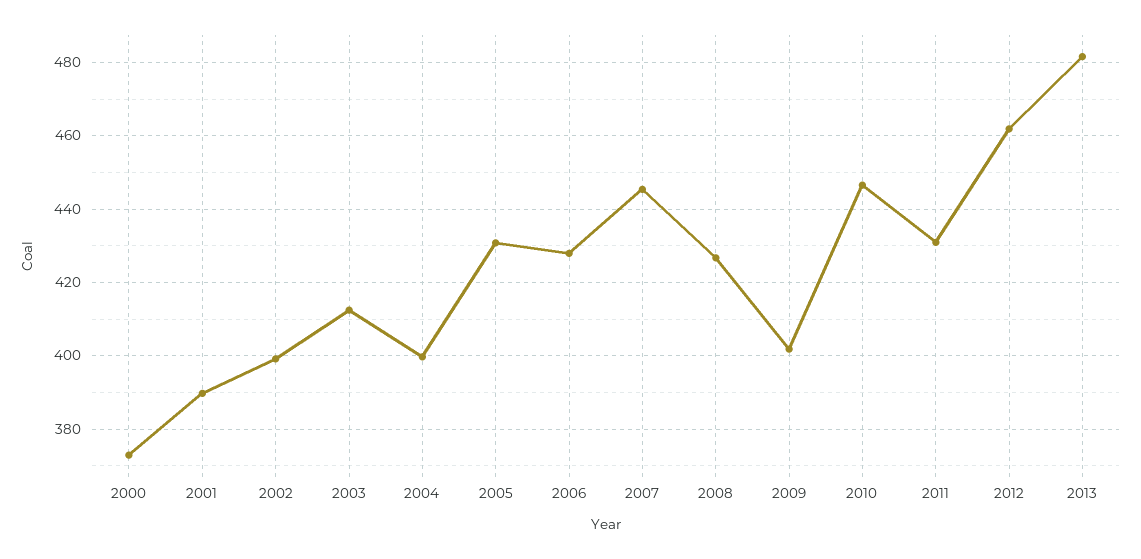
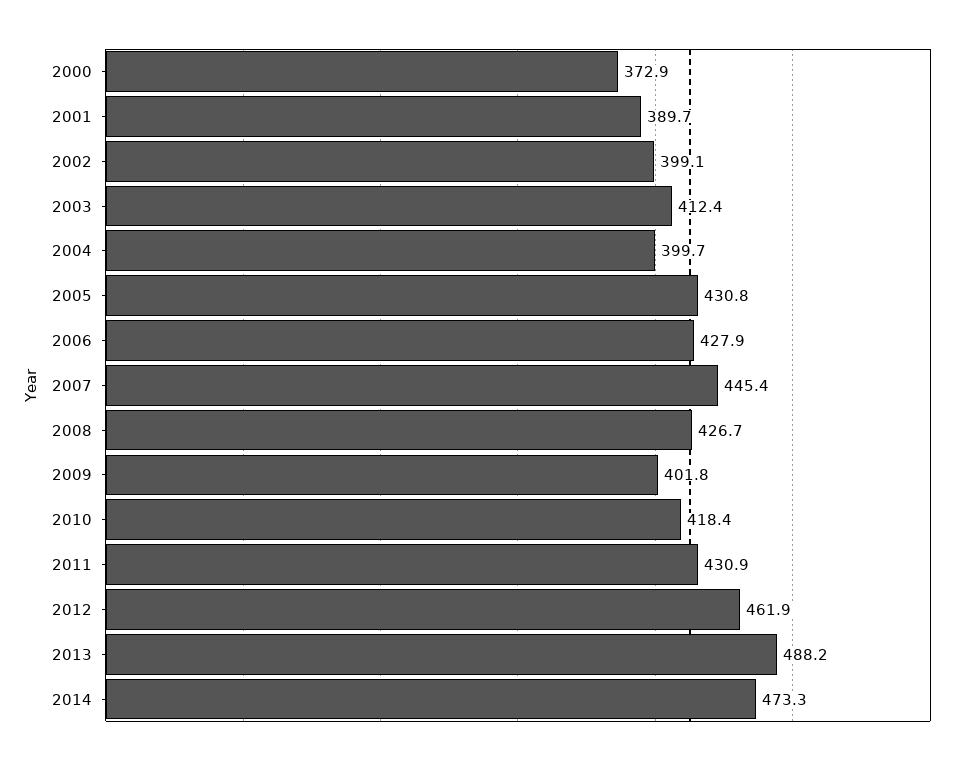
2010: 446 -> 418.4
2013: 482 -> 488.2
2014: none -> 473.3

